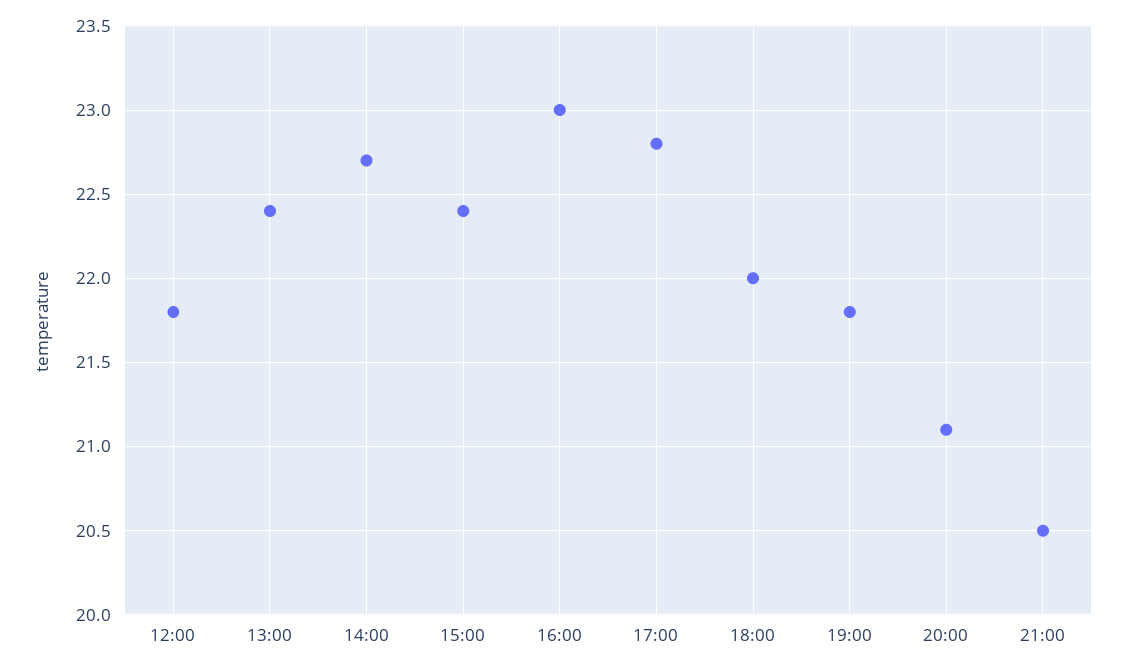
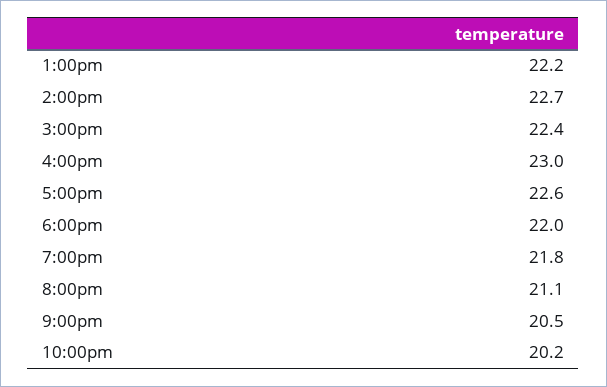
12:00: 21.8 -> none
13:00: 22.4 -> 22.2
17:00: 22.8 -> 22.6
10:00pm: none -> 20.2

